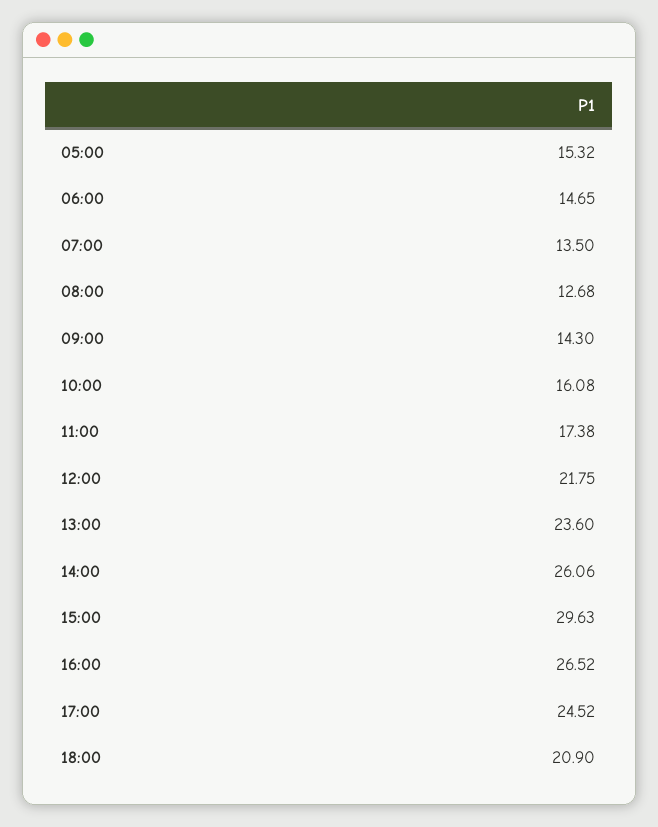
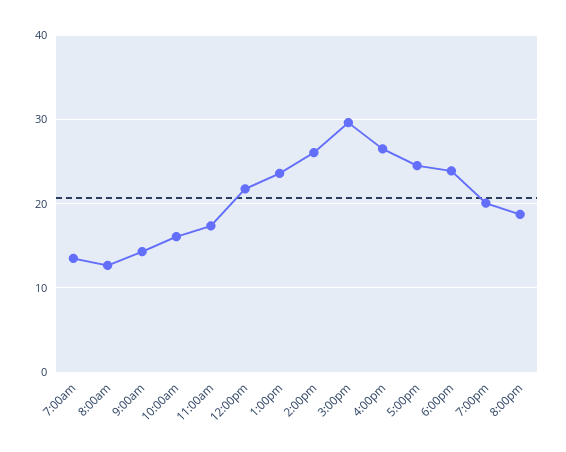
05:00: 15.32 -> none
06:00: 14.65 -> none
18:00: 20.9 -> 24
7:00pm: none -> 20
8:00pm: none -> 19

